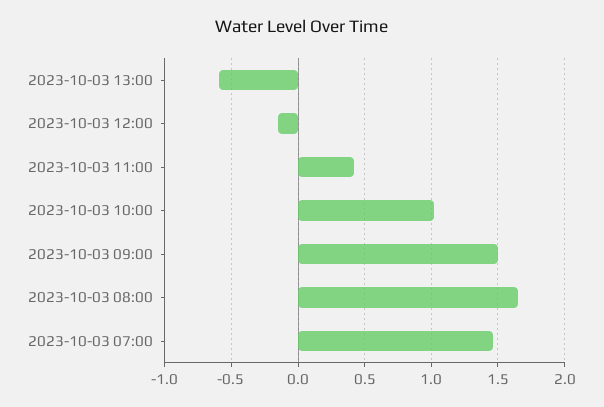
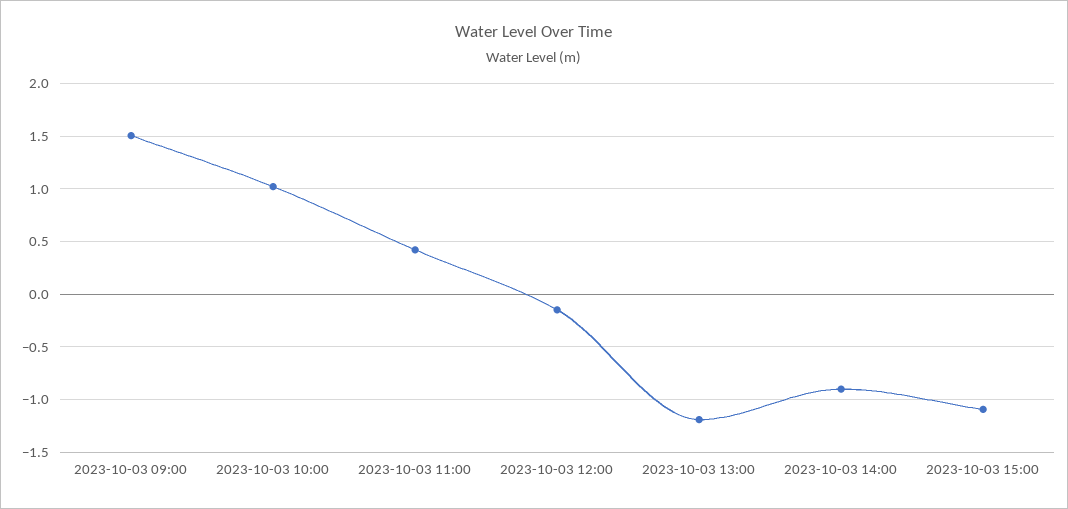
2023-10-03 13:00: -0.6 -> -1.2
2023-10-03 08:00: 1.65 -> none
2023-10-03 07:00: 1.45 -> none
2023-10-03 14:00: none -> -0.9
2023-10-03 15:00: none -> -1.1

